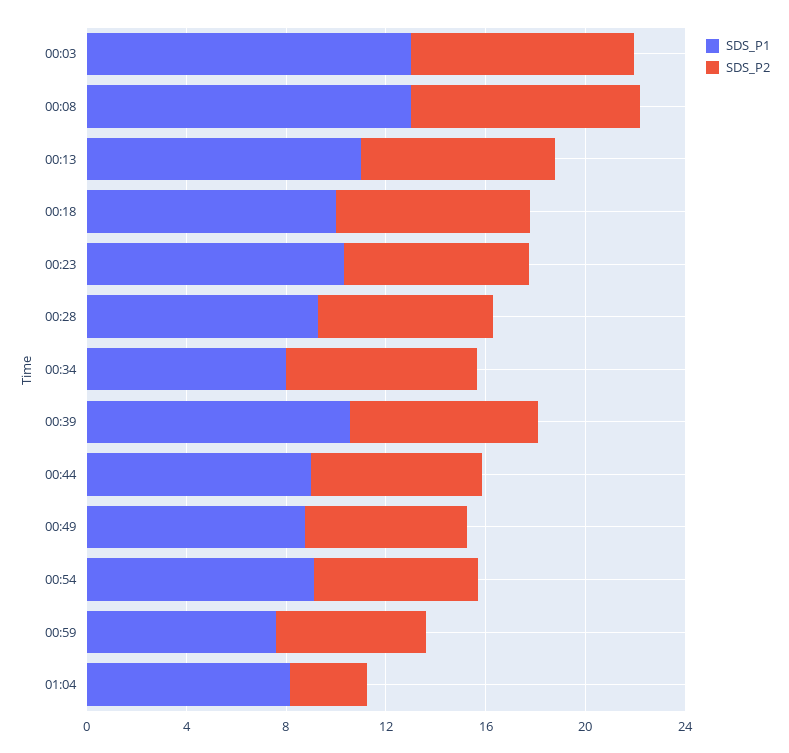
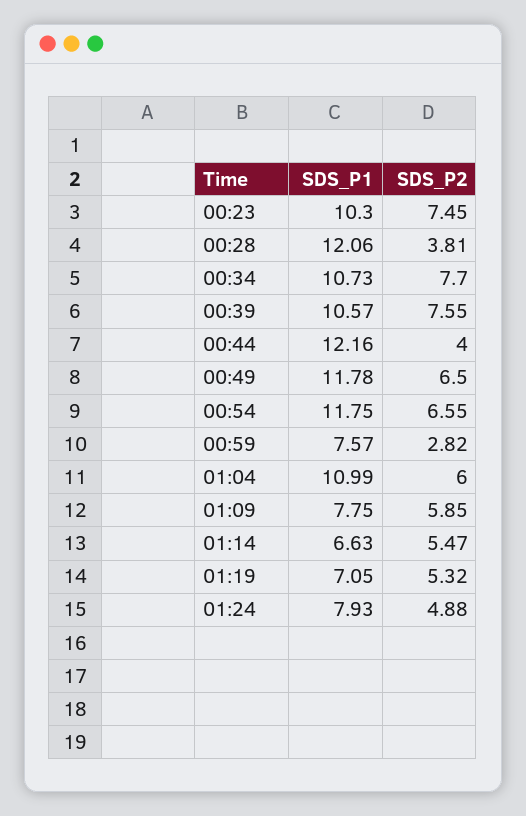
SDS_P1, 00:03: 13 -> none
SDS_P2, 00:03: 9 -> none
SDS_P1, 00:08: 13 -> none
SDS_P2, 00:08: 9 -> none
SDS_P1, 00:13: 11 -> none
SDS_P2, 00:13: 8 -> none
SDS_P1, 00:18: 10 -> none
SDS_P2, 00:18: 8 -> none
SDS_P1, 00:28: 9 -> 12.06
SDS_P2, 00:28: 7 -> 3.81
SDS_P1, 00:34: 8 -> 10.73
SDS_P1, 00:44: 9 -> 12.16
SDS_P2, 00:44: 7 -> 4
SDS_P1, 00:49: 9 -> 11.78
SDS_P1, 00:54: 9 -> 11.75
SDS_P2, 00:59: 6 -> 2.82
SDS_P1, 01:04: 8 -> 10.99
SDS_P2, 01:04: 3 -> 6
SDS_P1, 01:09: none -> 7.75
SDS_P2, 01:09: none -> 5.85
SDS_P1, 01:14: none -> 6.63
SDS_P2, 01:14: none -> 5.47
SDS_P1, 01:19: none -> 7.05
SDS_P2, 01:19: none -> 5.32
SDS_P1, 01:24: none -> 7.93
SDS_P2, 01:24: none -> 4.88

